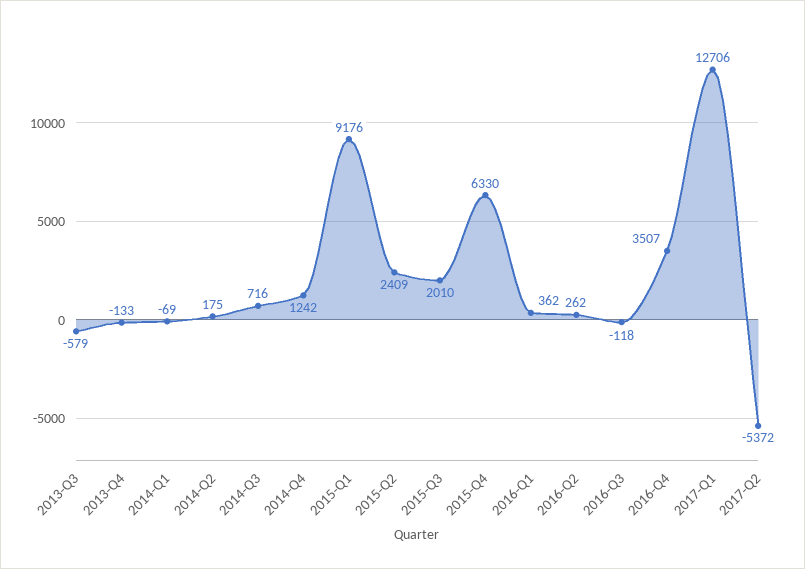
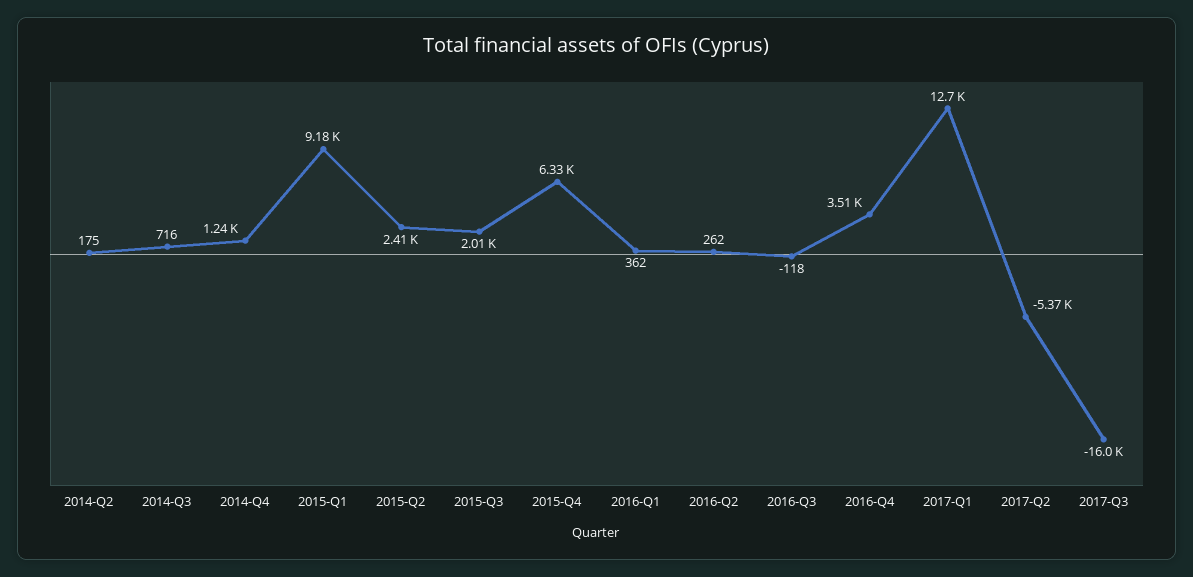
2013-Q3: -579 -> none
2013-Q4: -133 -> none
2014-Q1: -69 -> none
2017-Q3: none -> -16000

